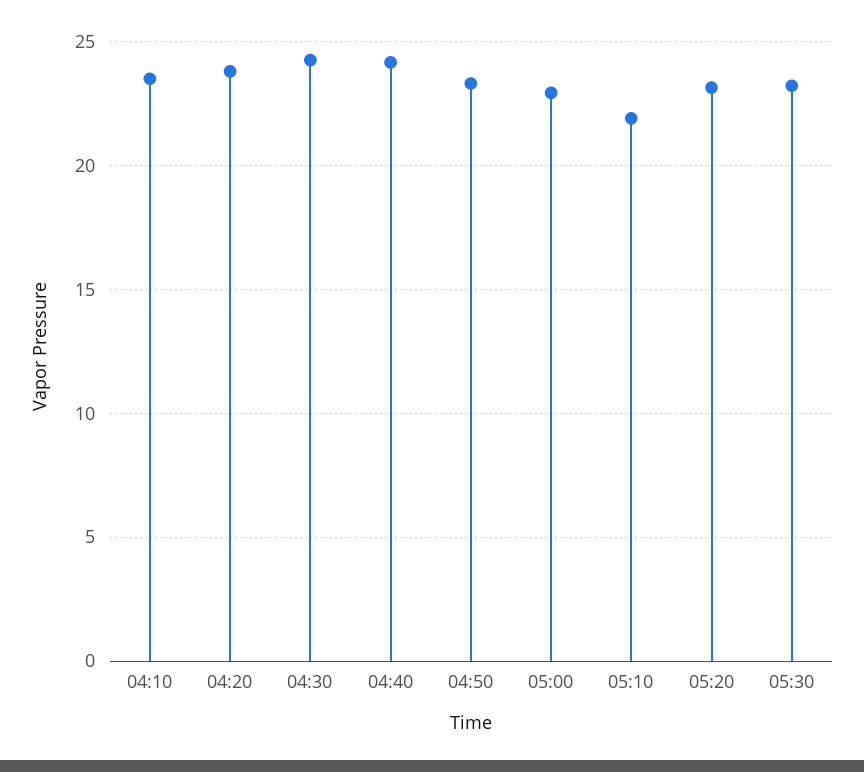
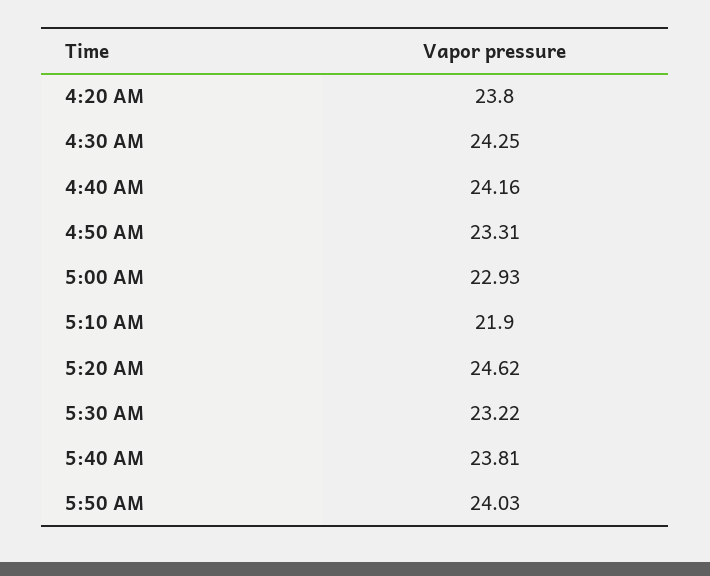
04:10: 23.5 -> none
05:20: 23 -> 24.62
5:40 AM: none -> 23.81
5:50 AM: none -> 24.03

